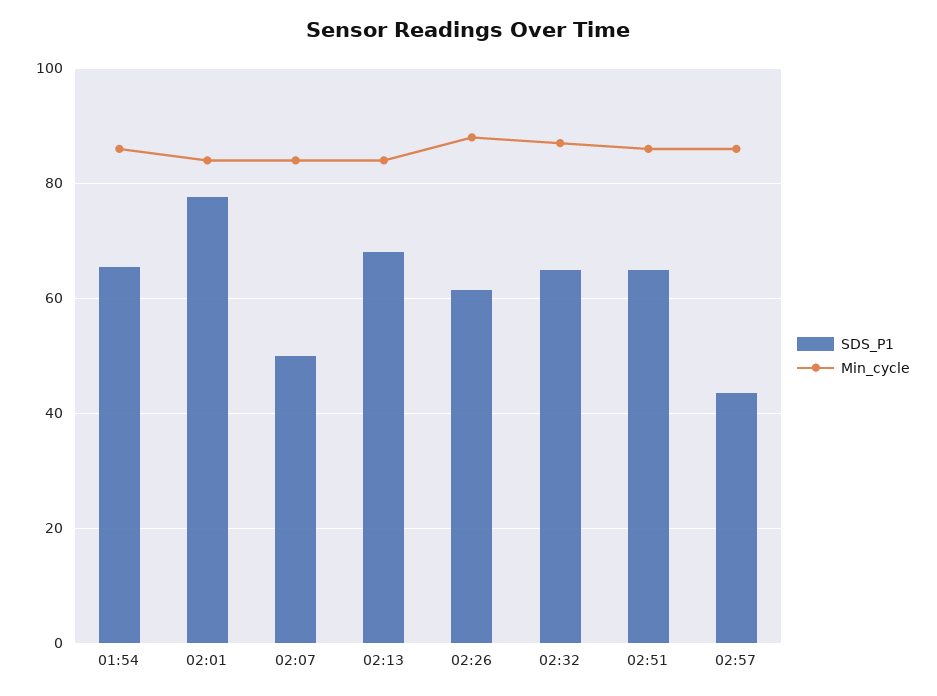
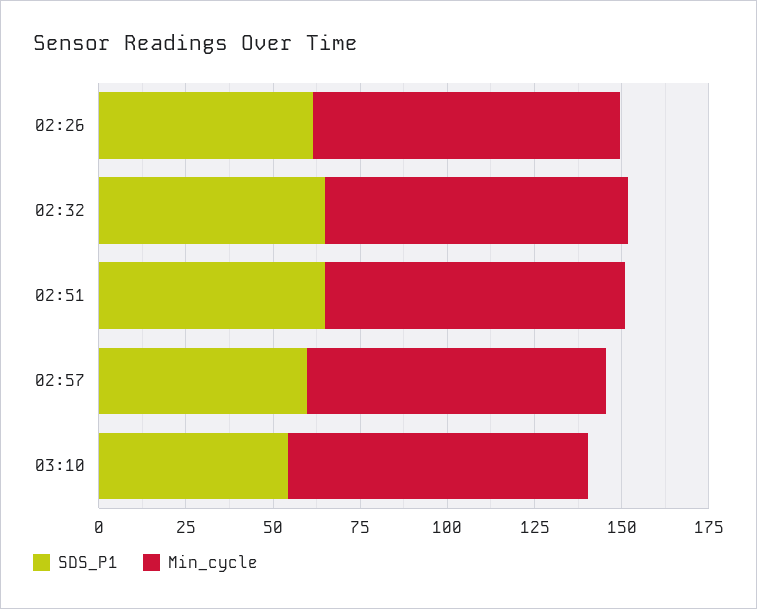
SDS_P1, 01:54: 66 -> none
Min_cycle, 01:54: 86 -> none
SDS_P1, 02:01: 78 -> none
Min_cycle, 02:01: 84 -> none
SDS_P1, 02:07: 50 -> none
Min_cycle, 02:07: 84 -> none
SDS_P1, 02:13: 68 -> none
Min_cycle, 02:13: 84 -> none
SDS_P1, 02:57: 44 -> 60
SDS_P1, 03:10: none -> 55
Min_cycle, 03:10: none -> 85

